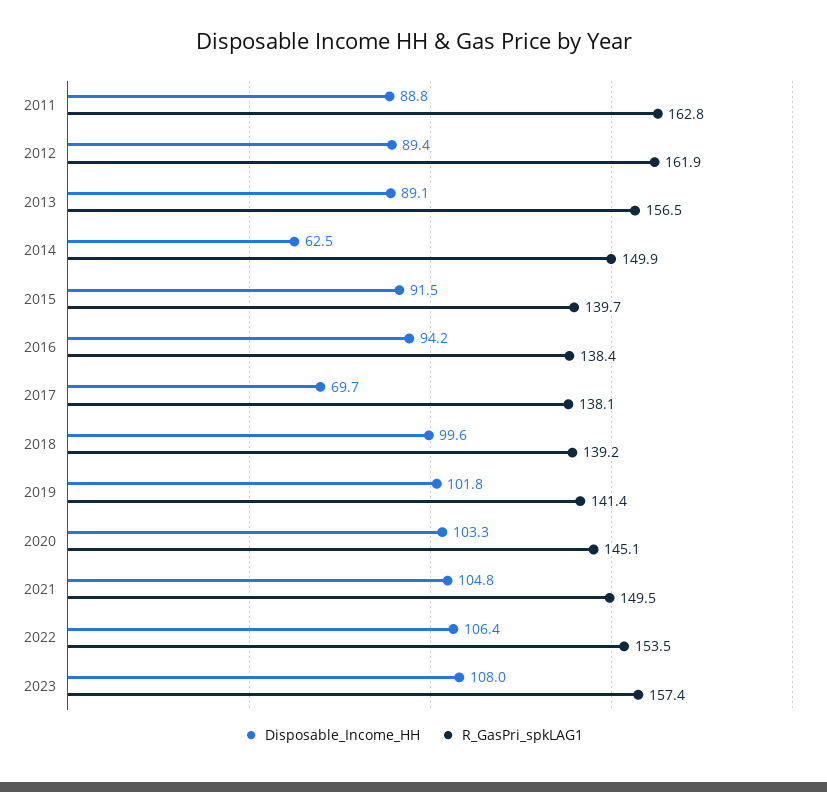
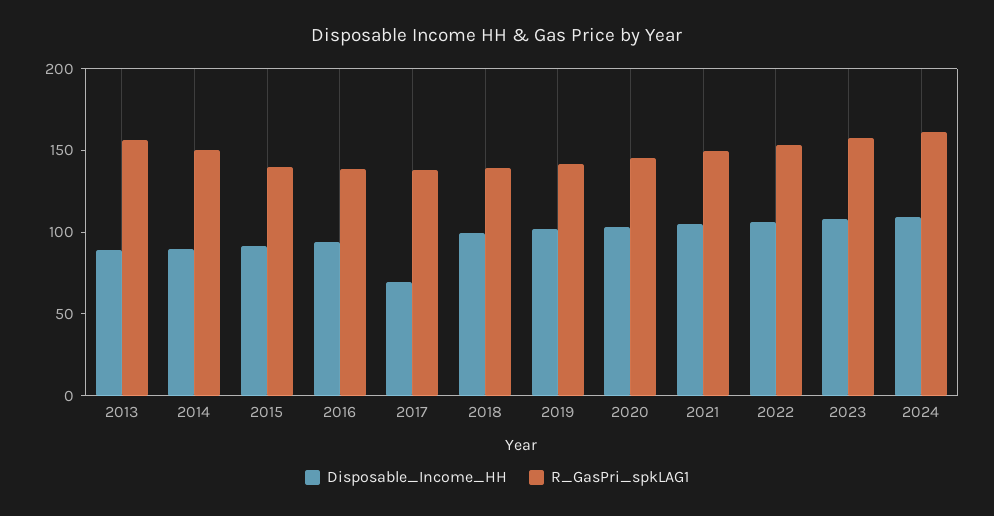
Disposable_Income_HH, 2011: 88.8 -> none
R_GasPri_spkLAG1, 2011: 162.8 -> none
Disposable_Income_HH, 2012: 89.4 -> none
R_GasPri_spkLAG1, 2012: 161.9 -> none
Disposable_Income_HH, 2014: 62.5 -> 90
Disposable_Income_HH, 2024: none -> 110
R_GasPri_spkLAG1, 2024: none -> 160

